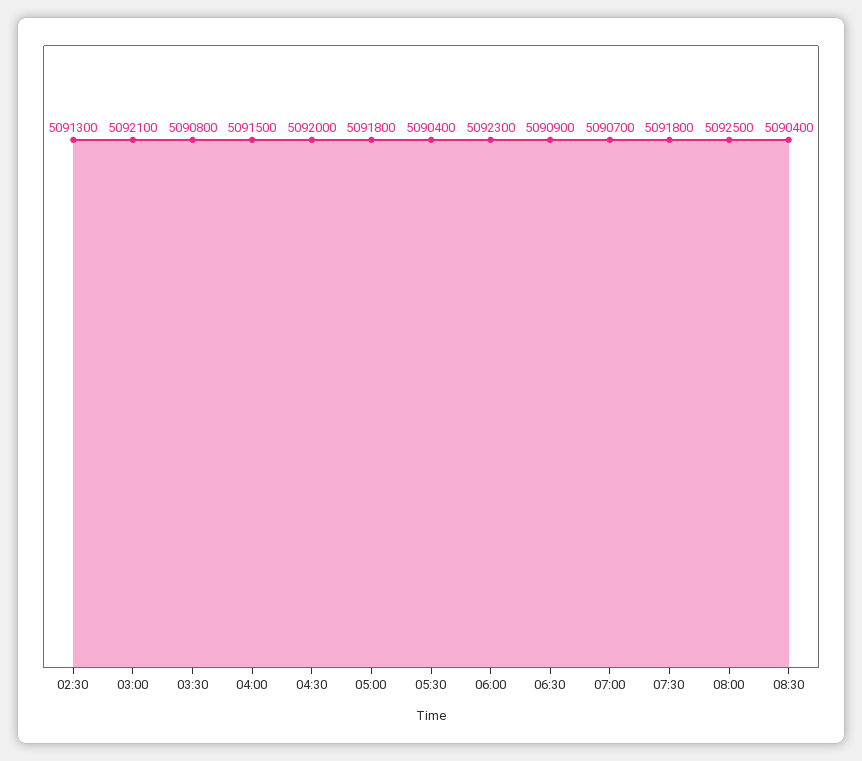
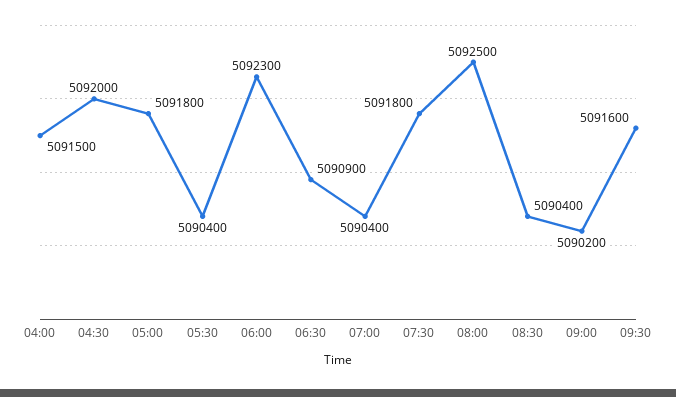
02:30: 5091300 -> none
03:00: 5092100 -> none
03:30: 5090800 -> none
07:00: 5090700 -> 5090400
09:00: none -> 5090200
09:30: none -> 5091600

